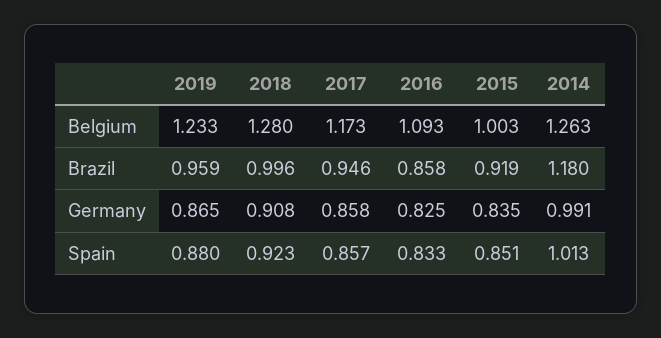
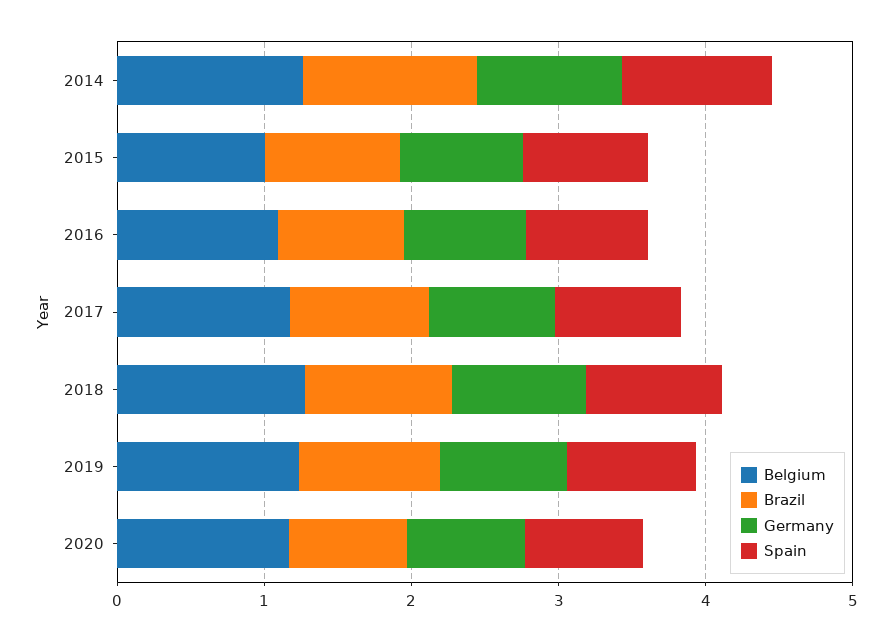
Belgium, 2020: none -> 1.2
Brazil, 2020: none -> 0.8
Germany, 2020: none -> 0.8
Spain, 2020: none -> 0.8

